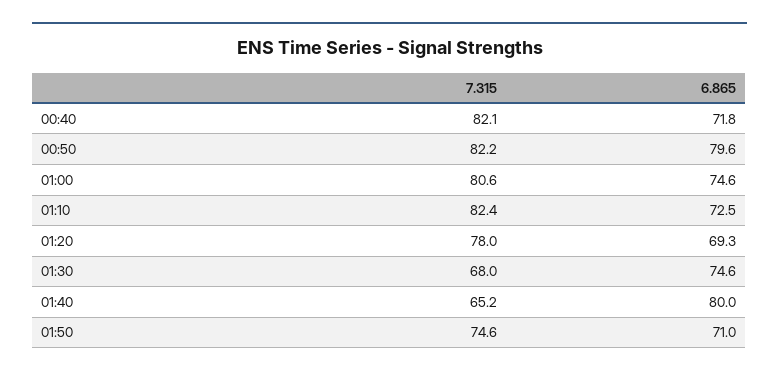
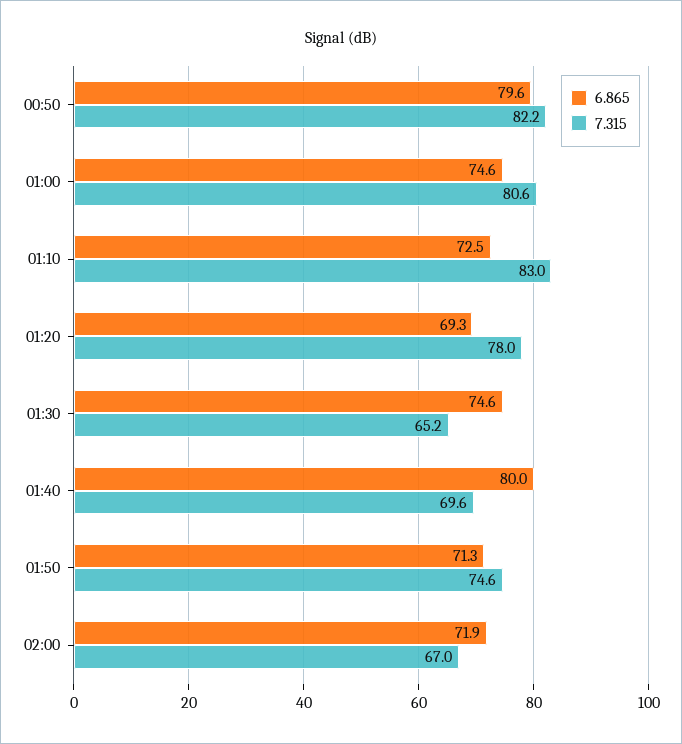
7.315, 00:40: 82.1 -> none
6.865, 00:40: 71.8 -> none
7.315, 01:10: 82.4 -> 83
7.315, 01:30: 68 -> 65.2
7.315, 01:40: 65.2 -> 69.6
6.865, 01:50: 71 -> 71.3
6.865, 02:00: none -> 71.9
7.315, 02:00: none -> 67

